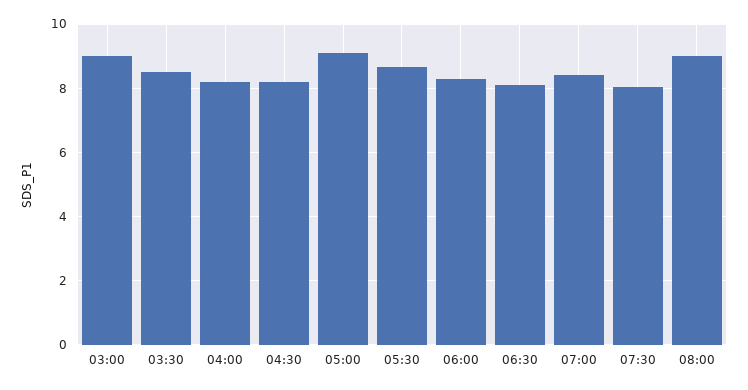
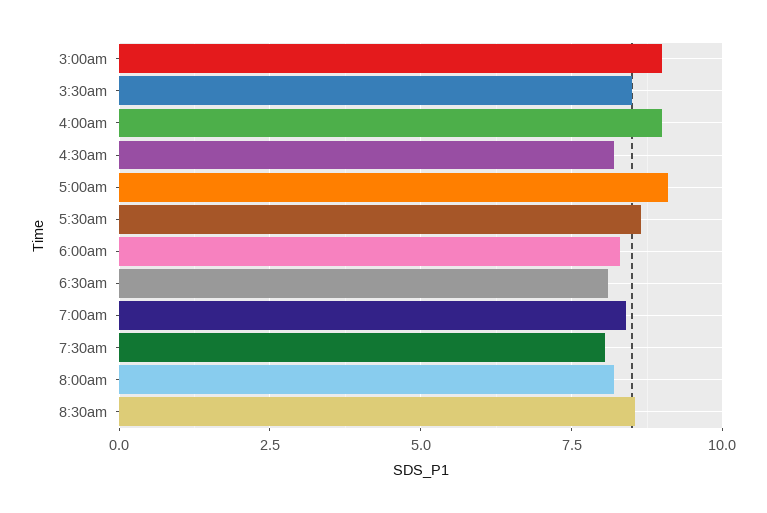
04:00: 8.2 -> 9
08:00: 9 -> 8.25
8:30am: none -> 8.5

